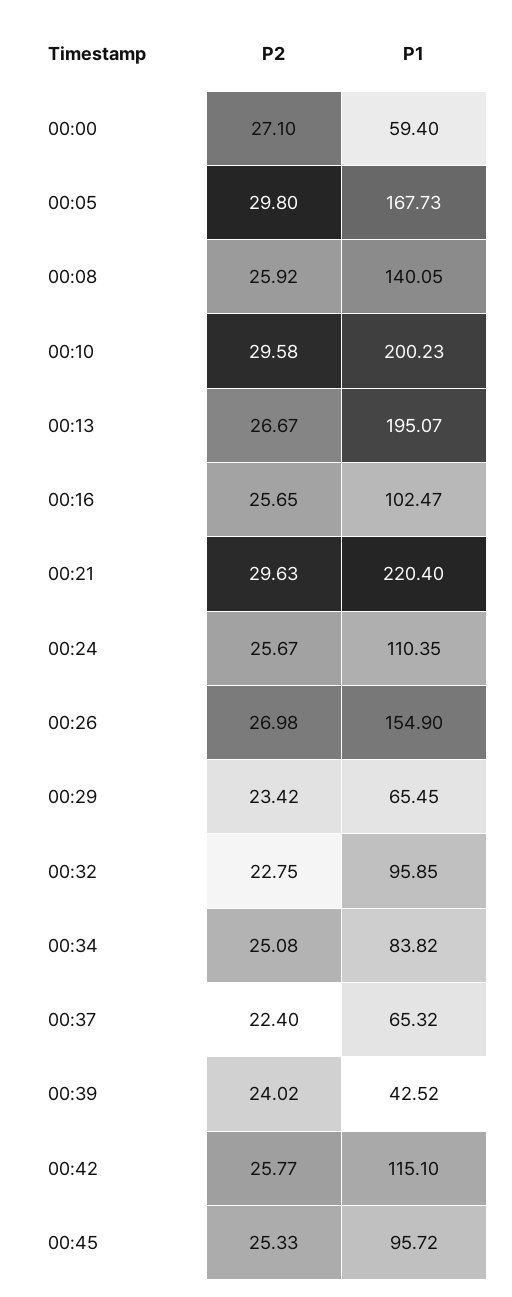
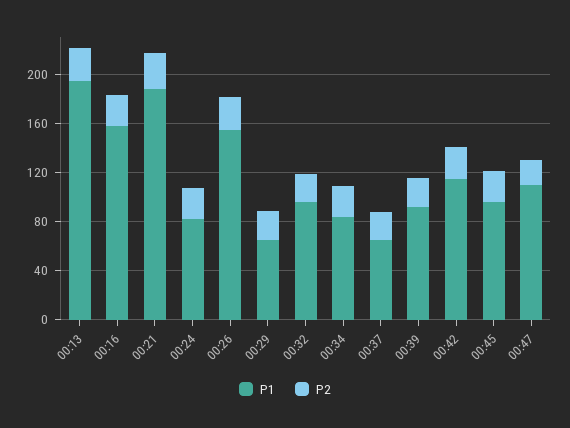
P2, 00:00: 27.1 -> none
P1, 00:00: 59.4 -> none
P2, 00:05: 29.8 -> none
P1, 00:05: 167.73 -> none
P2, 00:08: 25.92 -> none
P1, 00:08: 140.05 -> none
P2, 00:10: 29.58 -> none
P1, 00:10: 200.23 -> none
P1, 00:16: 102.47 -> 160
P1, 00:21: 220.4 -> 190
P1, 00:24: 110.35 -> 80
P1, 00:39: 42.52 -> 90
P1, 00:47: none -> 110
P2, 00:47: none -> 20

